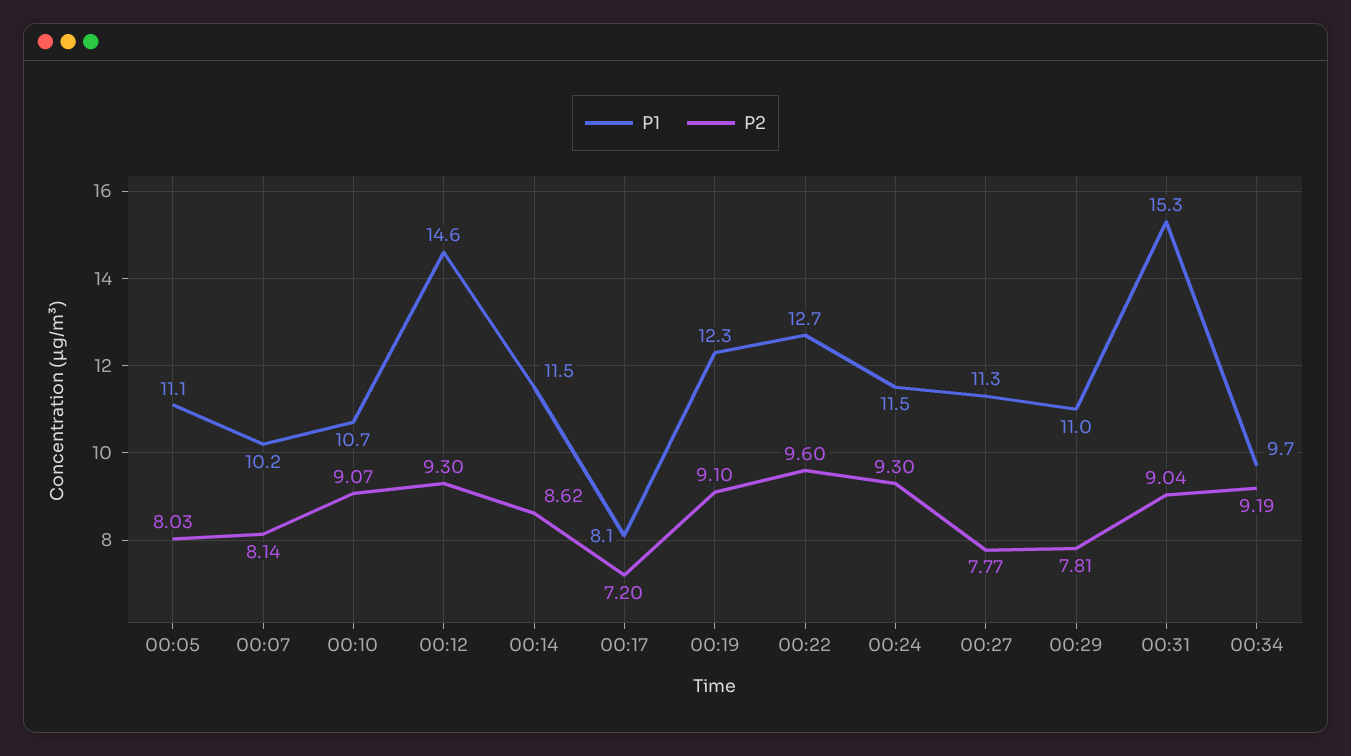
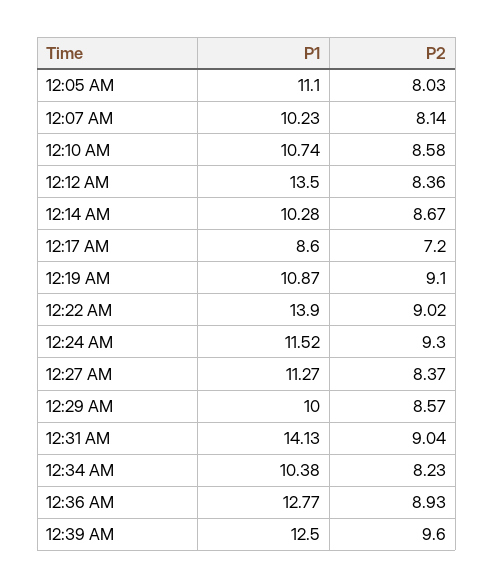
P2, 00:10: 9.07 -> 8.58
P1, 00:12: 14.6 -> 13.5
P2, 00:12: 9.3 -> 8.36
P1, 00:14: 11.5 -> 10.28
P2, 00:14: 8.62 -> 8.67
P1, 00:17: 8.1 -> 8.6
P1, 00:19: 12.3 -> 10.87
P1, 00:22: 12.7 -> 13.9
P2, 00:22: 9.6 -> 9.02
P2, 00:27: 7.77 -> 8.37
P1, 00:29: 11 -> 10
P2, 00:29: 7.81 -> 8.57
P1, 00:31: 15.3 -> 14.13
P1, 00:34: 9.7 -> 10.38
P2, 00:34: 9.19 -> 8.23
P1, 12:36 AM: none -> 12.77
P2, 12:36 AM: none -> 8.93
P1, 12:39 AM: none -> 12.5
P2, 12:39 AM: none -> 9.6

